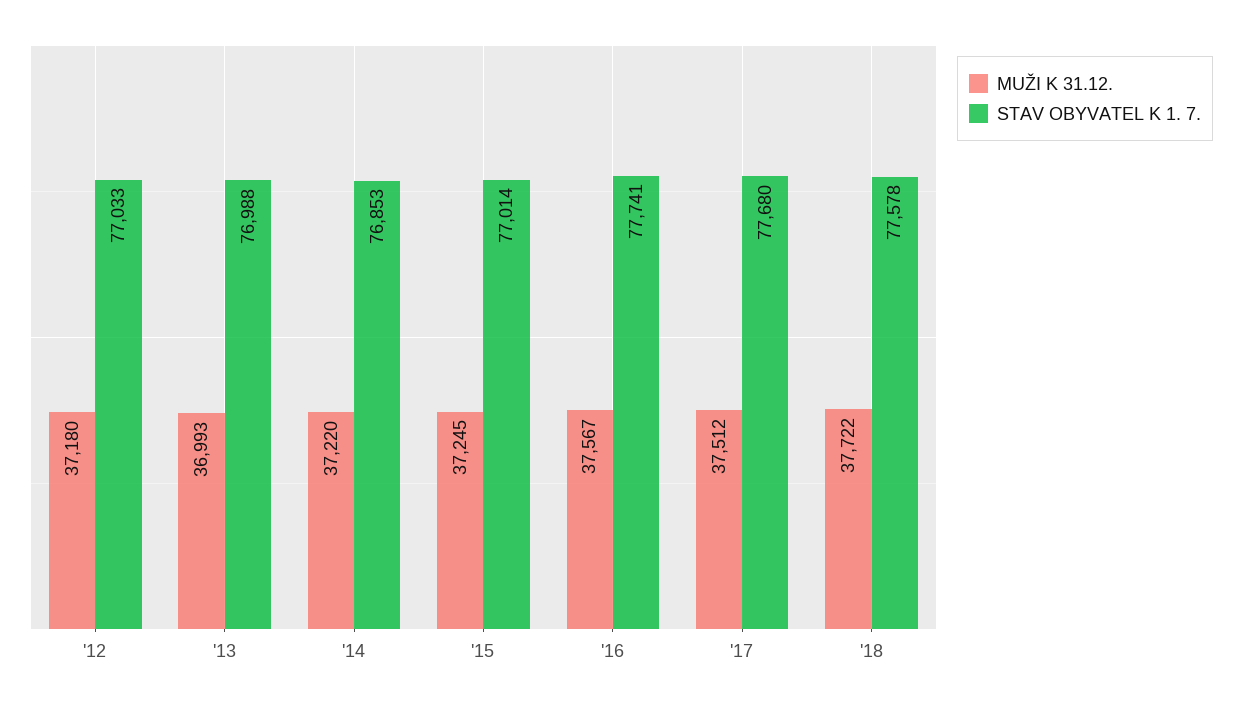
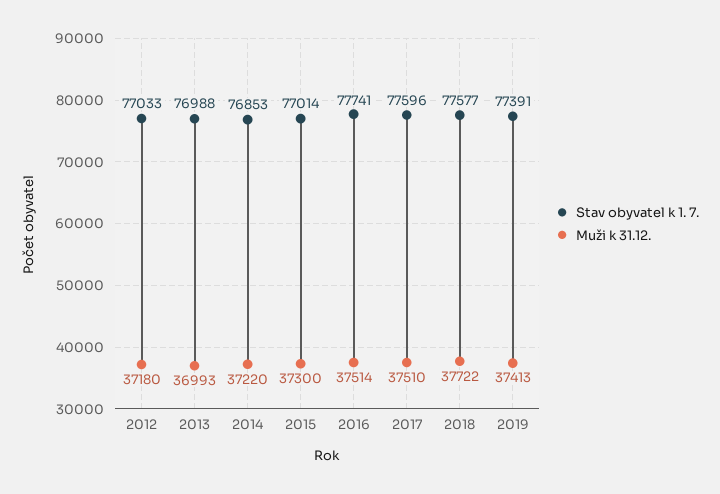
MUŽI K 31.12., '15: 37245 -> 37300
MUŽI K 31.12., '16: 37567 -> 37514
MUŽI K 31.12., '17: 37512 -> 37510
STAV OBYVATEL K 1. 7., '17: 77680 -> 77596
STAV OBYVATEL K 1. 7., '18: 77578 -> 77577
STAV OBYVATEL K 1. 7., 2019: none -> 77391
MUŽI K 31.12., 2019: none -> 37413

